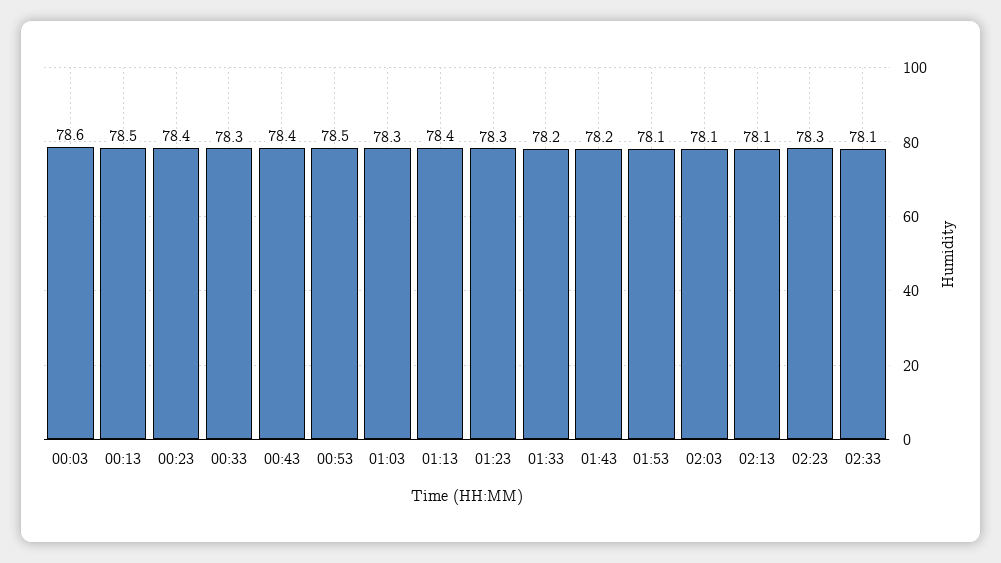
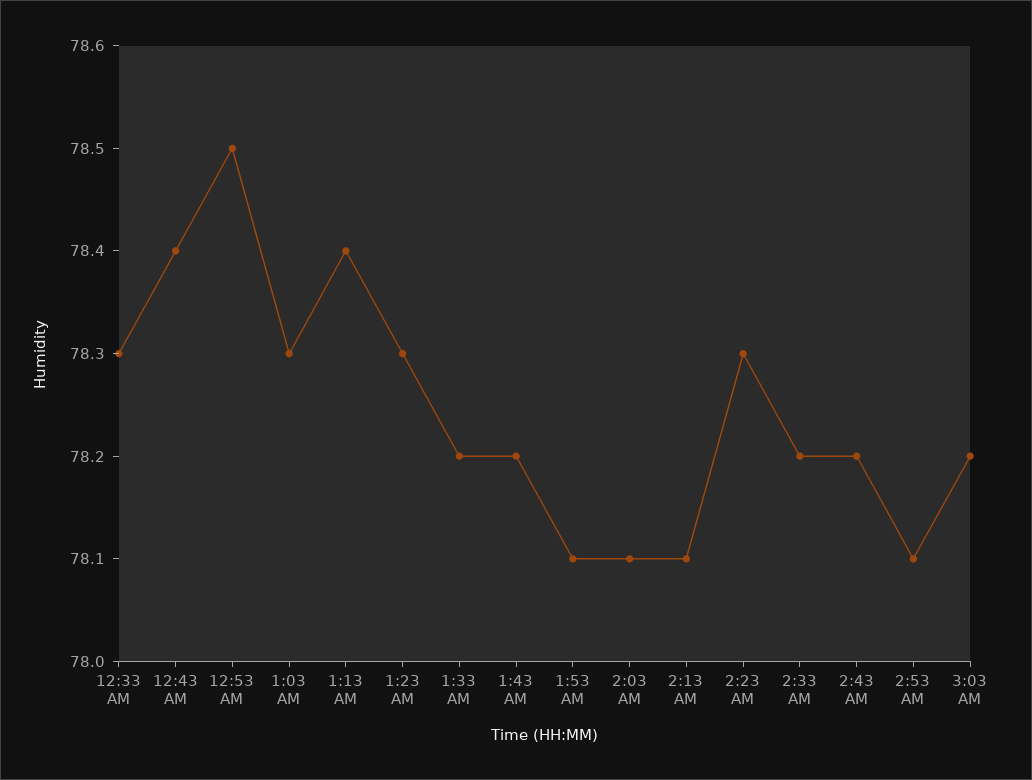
00:03: 78.6 -> none
00:13: 78.5 -> none
00:23: 78.4 -> none
02:33: 78.1 -> 78.2
2:43 AM: none -> 78.2
2:53 AM: none -> 78.1
3:03 AM: none -> 78.2

